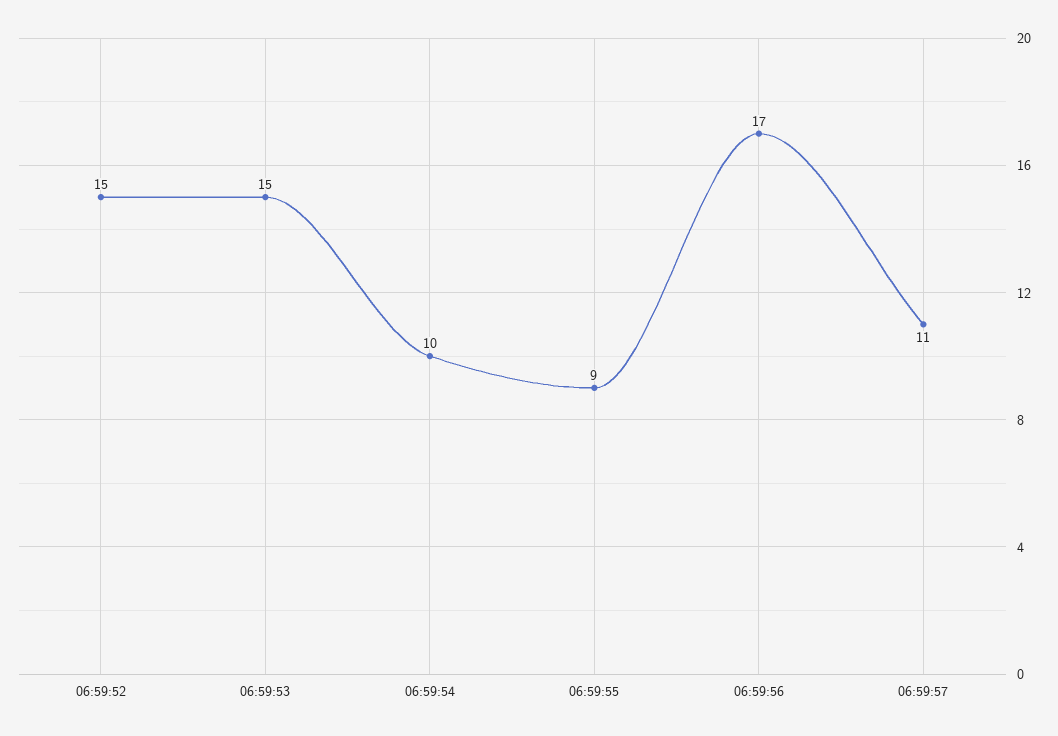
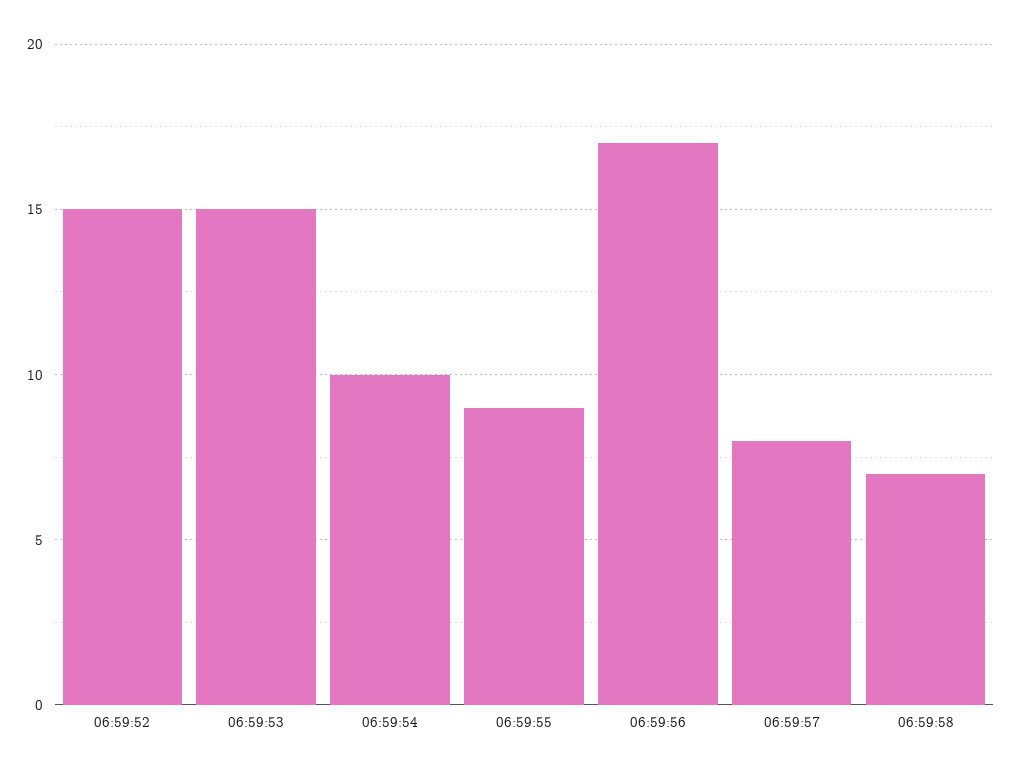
06:59:57: 11 -> 8
06:59:58: none -> 7

